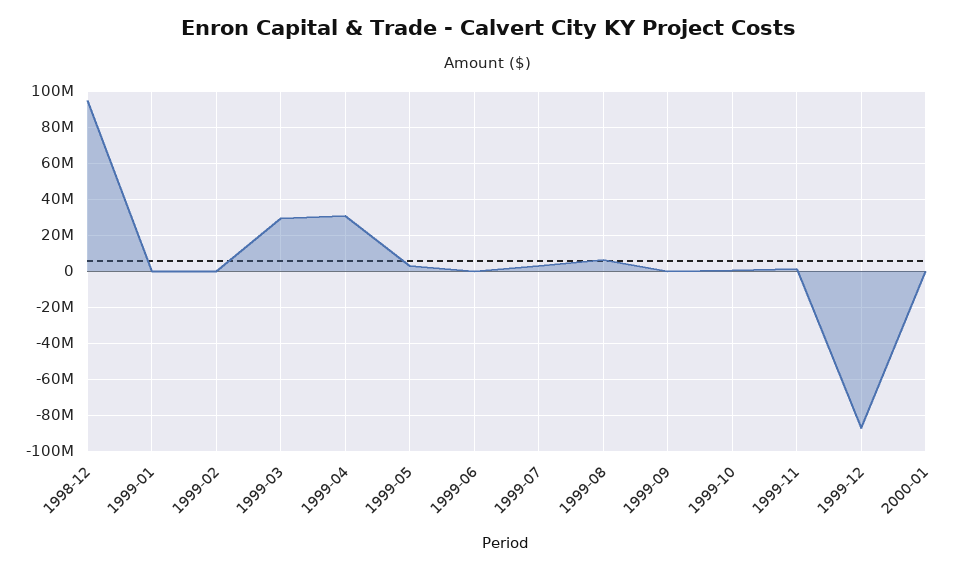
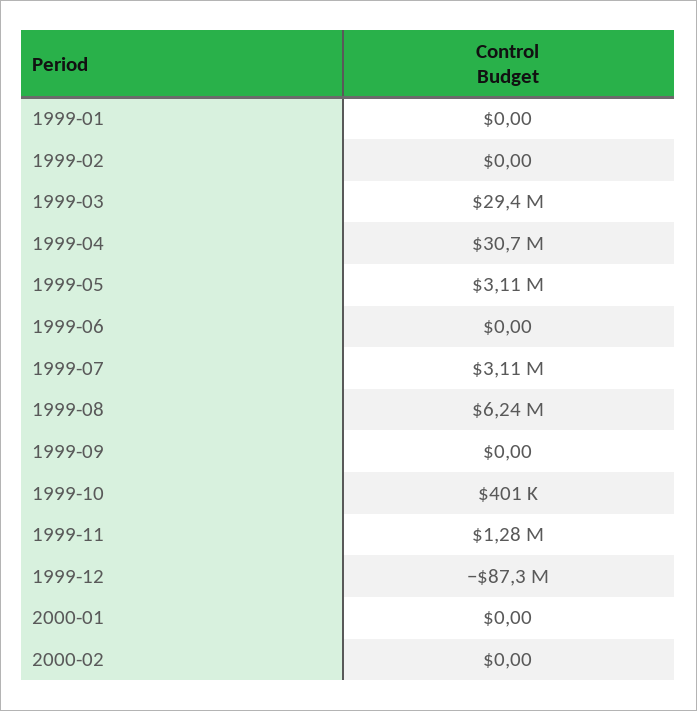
1998-12: 95000000 -> none
2000-02: none -> 0

